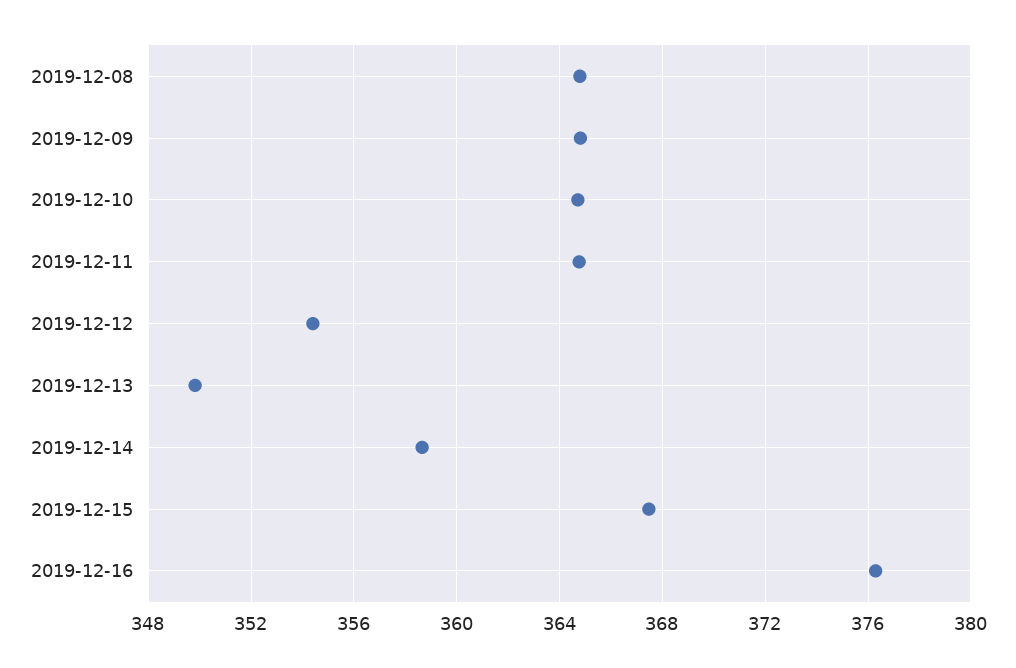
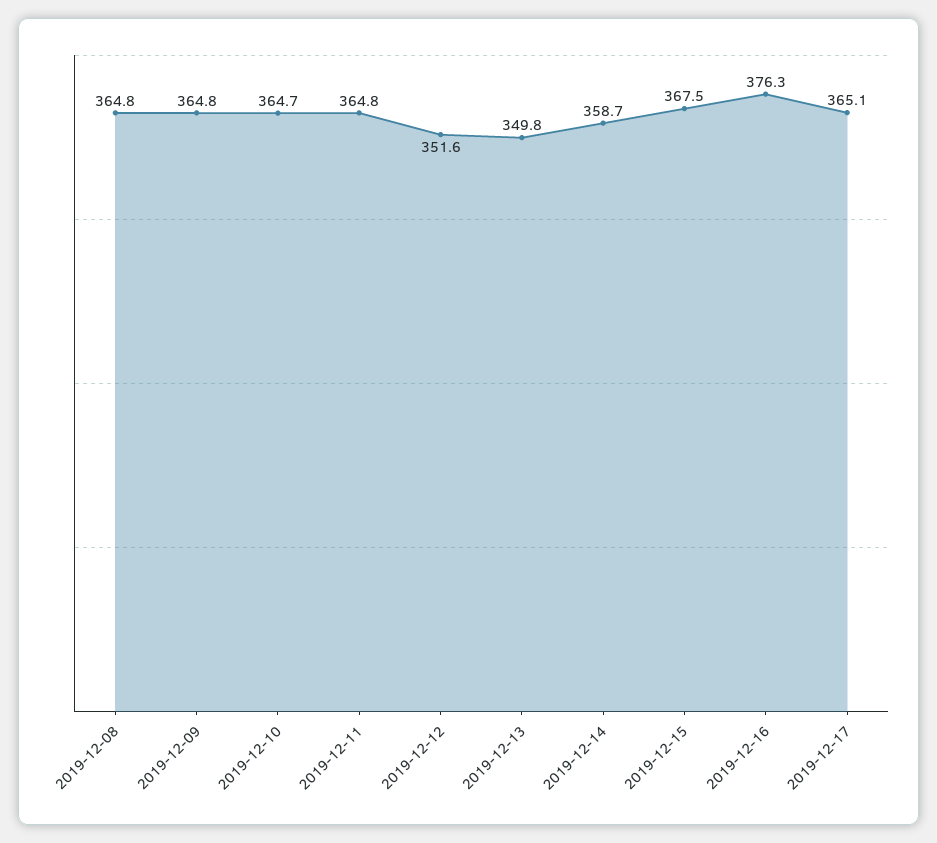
2019-12-12: 354.5 -> 351.6
2019-12-17: none -> 365.1

